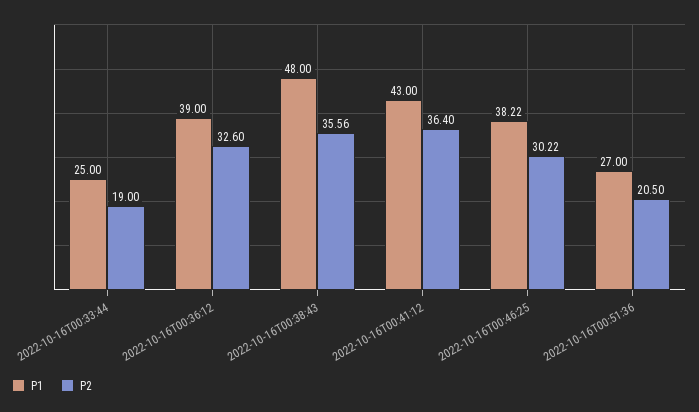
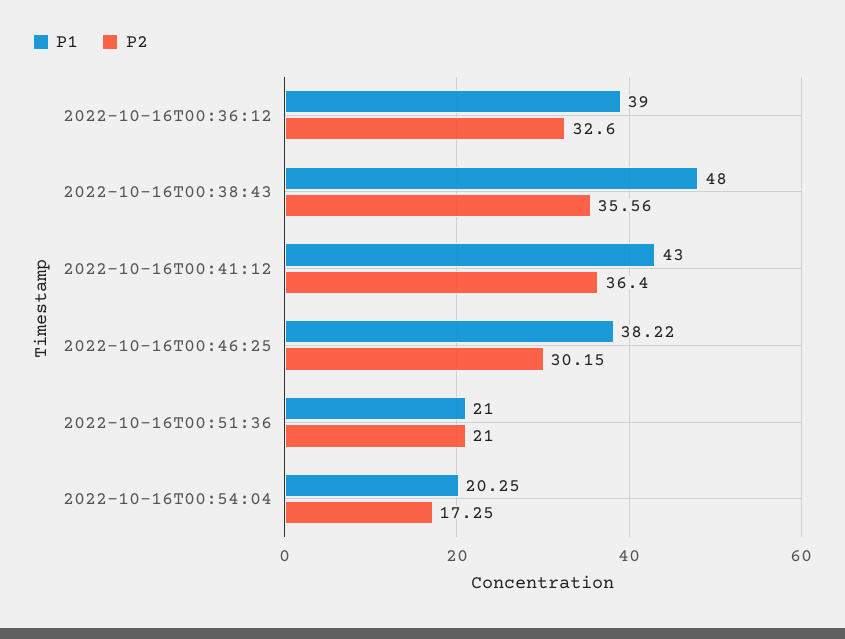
P1, 2022-10-16T00:33:44: 25 -> none
P2, 2022-10-16T00:33:44: 19 -> none
P2, 2022-10-16T00:46:25: 30.22 -> 30.15
P1, 2022-10-16T00:51:36: 27 -> 21
P2, 2022-10-16T00:51:36: 20.5 -> 21
P1, 2022-10-16T00:54:04: none -> 20.25
P2, 2022-10-16T00:54:04: none -> 17.25

